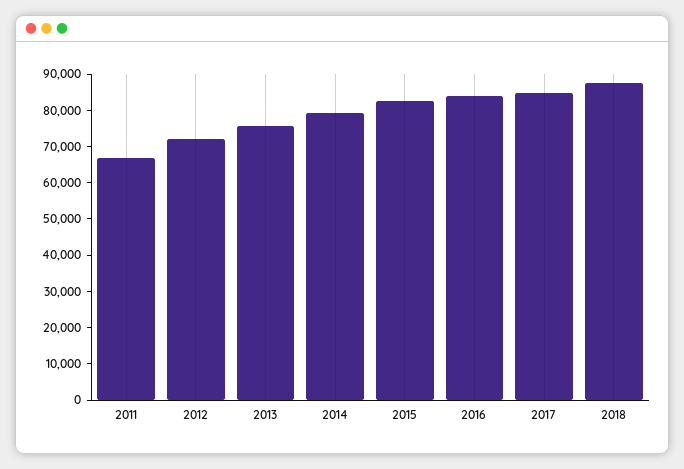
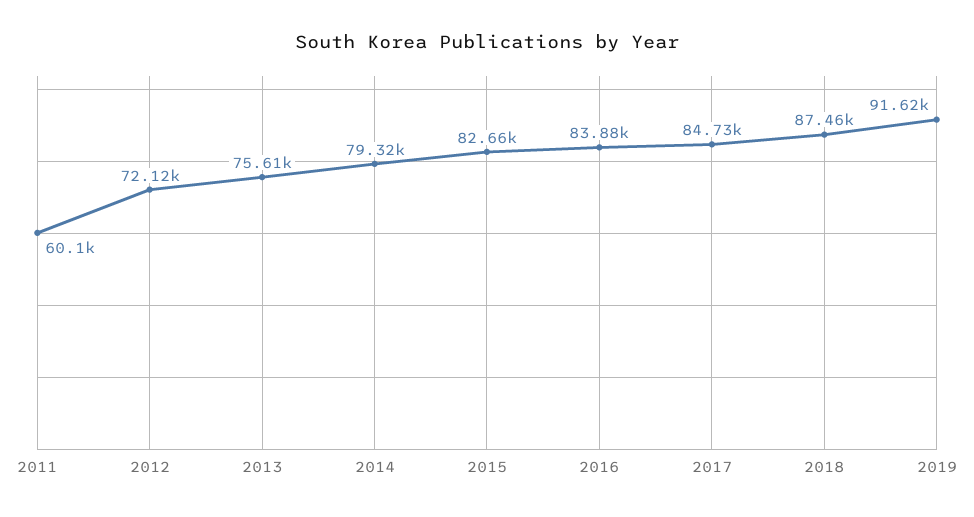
2011: 67500 -> 60100
2019: none -> 91620

